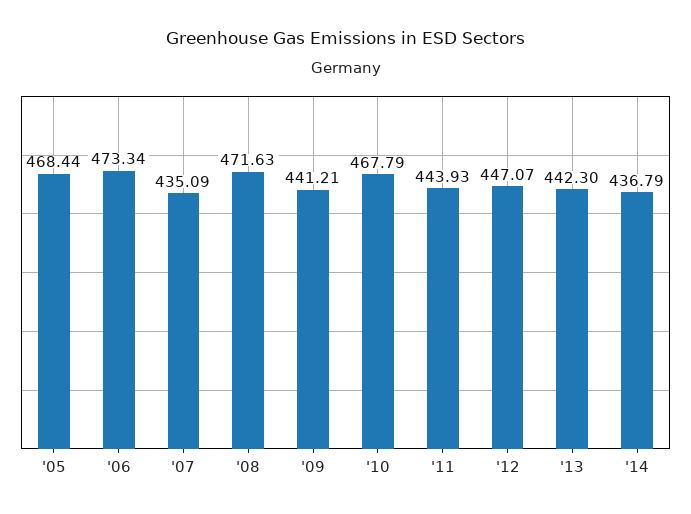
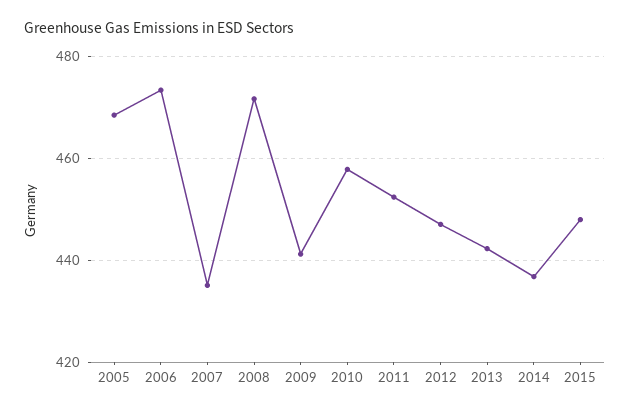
'10: 467.79 -> 458
'11: 443.93 -> 452
2015: none -> 448

